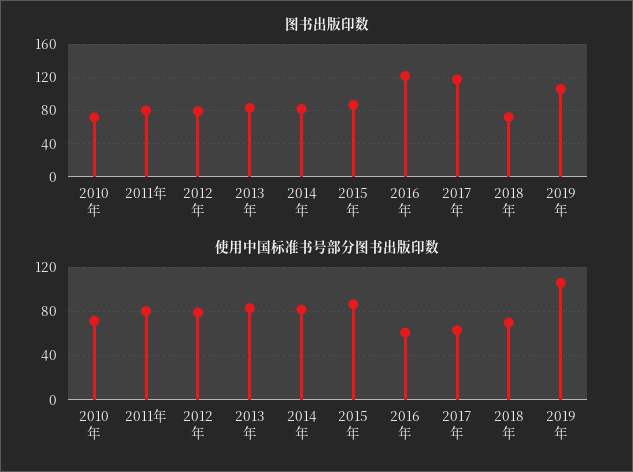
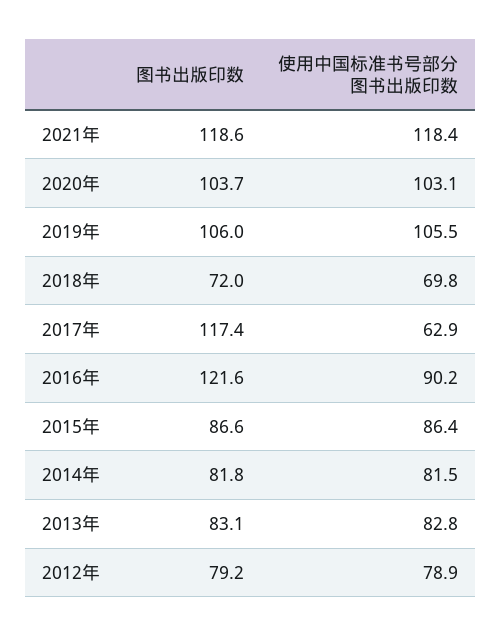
图书出版印数, 2010年: 70 -> none
图书出版印数, 2011年: 80 -> none
使用中国标准书号部分图书出版印数, 2010年: 70 -> none
使用中国标准书号部分图书出版印数, 2011年: 80 -> none
使用中国标准书号部分图书出版印数, 2016年: 60 -> 90.2
图书出版印数, 2021年: none -> 118.6
使用中国标准书号部分图书出版印数, 2021年: none -> 118.4
图书出版印数, 2020年: none -> 103.7
使用中国标准书号部分图书出版印数, 2020年: none -> 103.1

